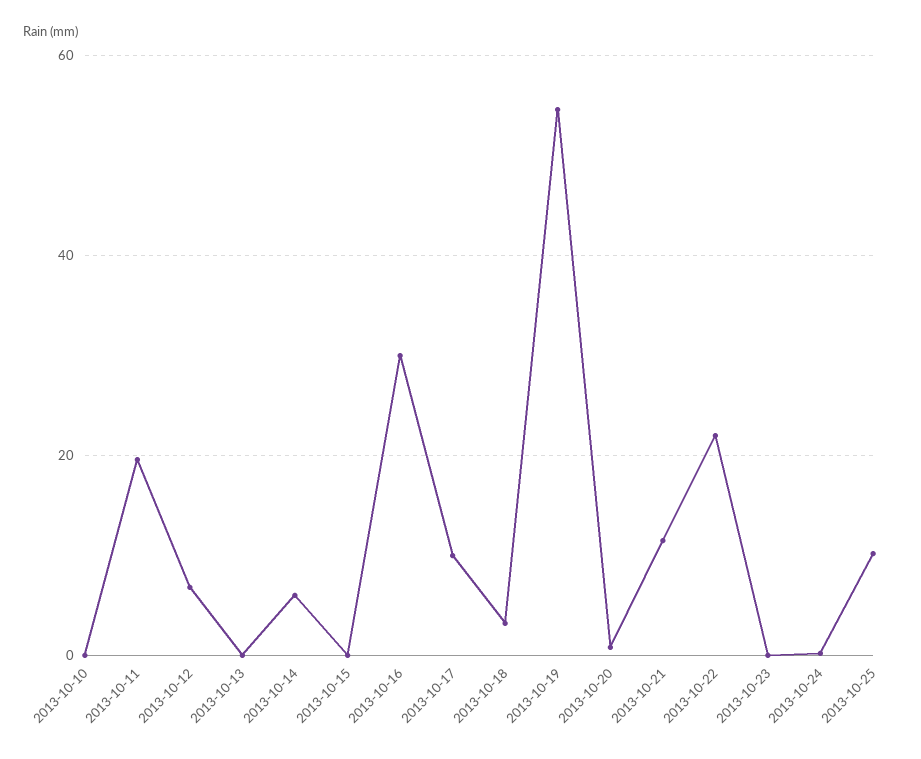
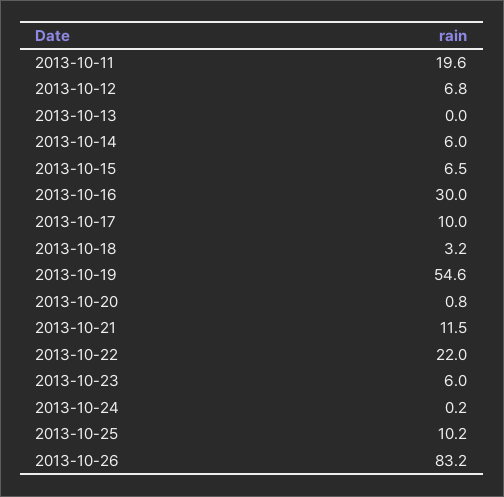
2013-10-10: 0 -> none
2013-10-15: 0 -> 6.5
2013-10-23: 0 -> 6
2013-10-26: none -> 83.2

